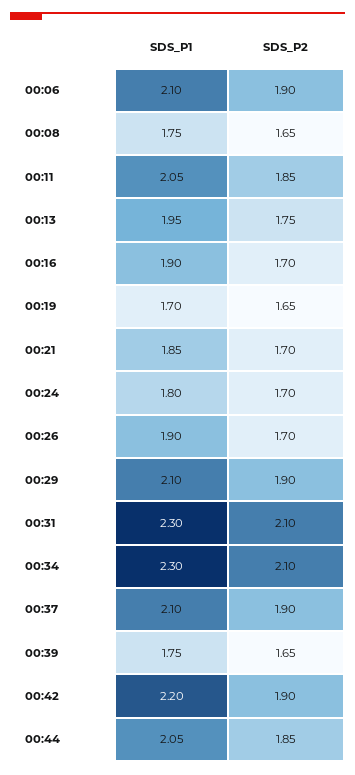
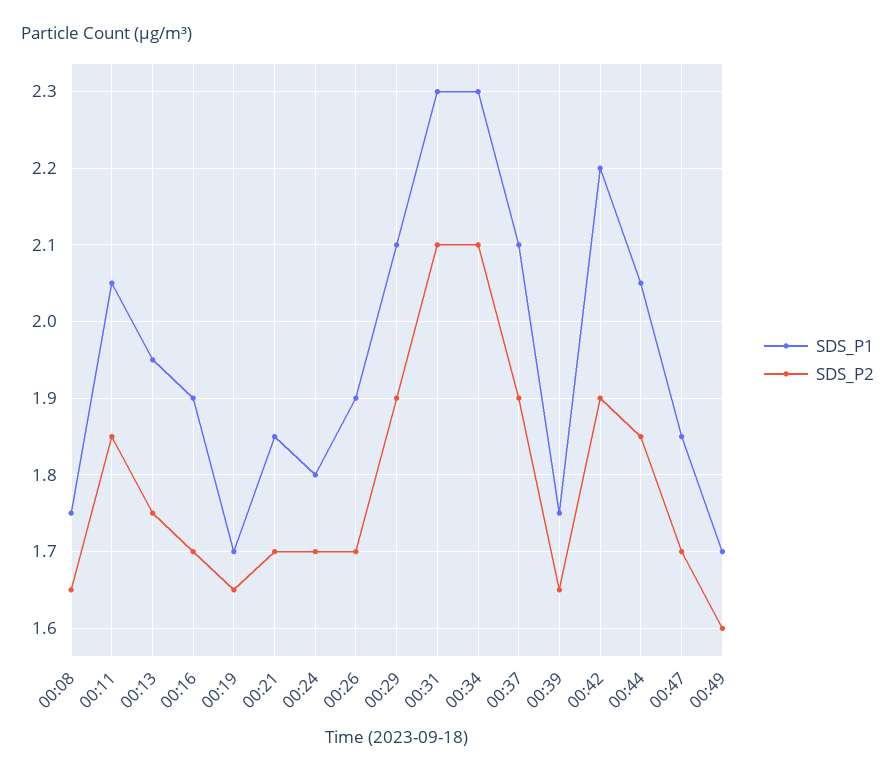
SDS_P1, 00:06: 2.1 -> none
SDS_P2, 00:06: 1.9 -> none
SDS_P1, 00:47: none -> 1.85
SDS_P2, 00:47: none -> 1.7
SDS_P1, 00:49: none -> 1.7
SDS_P2, 00:49: none -> 1.6

